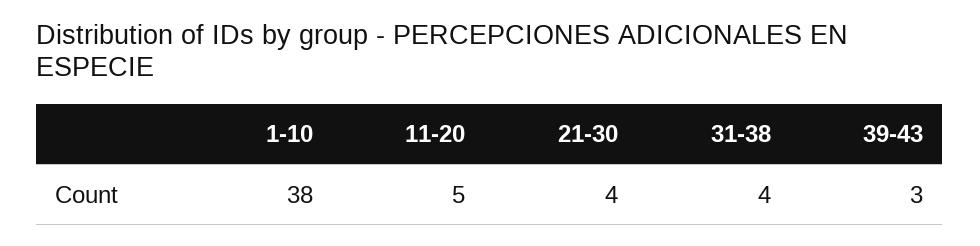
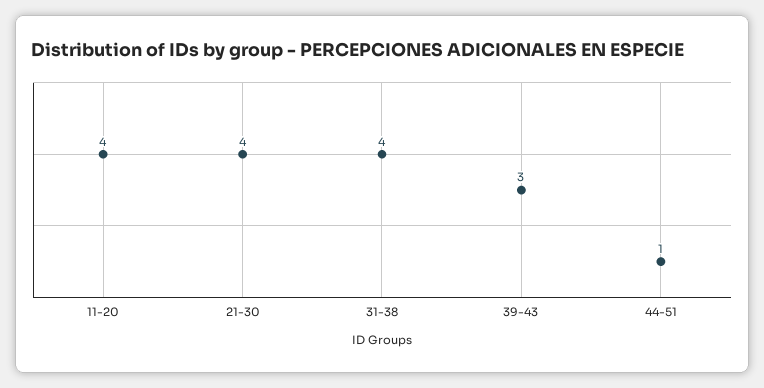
1-10: 38 -> none
11-20: 5 -> 4
44-51: none -> 1

